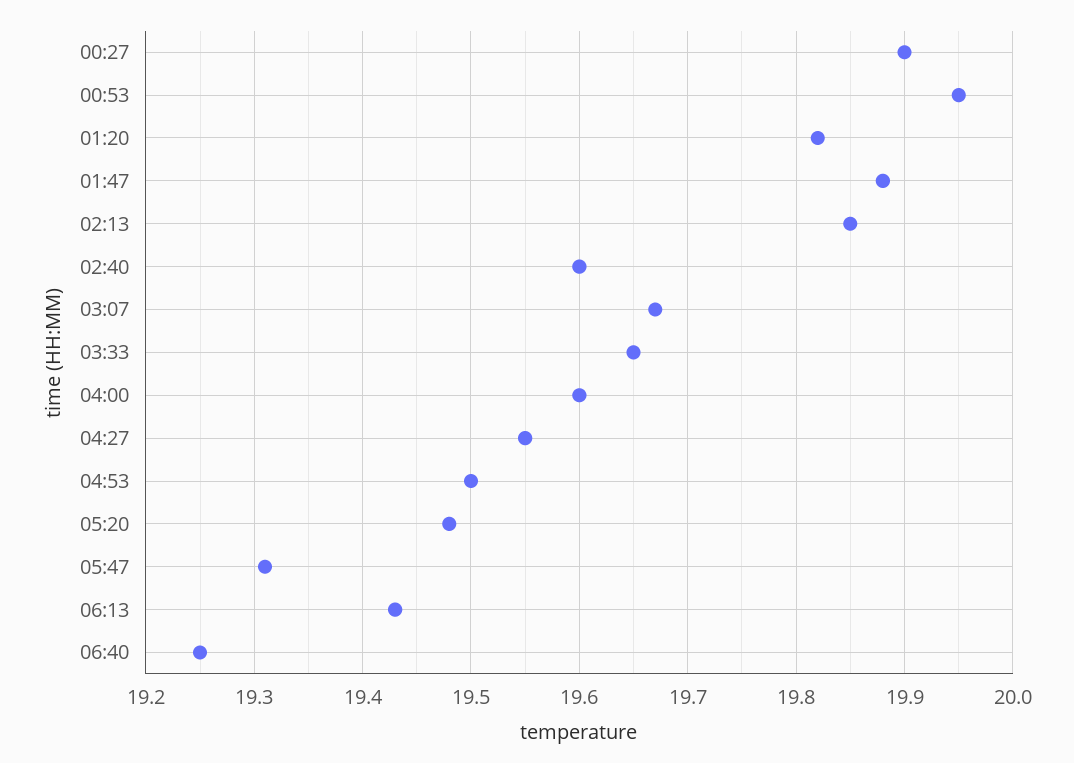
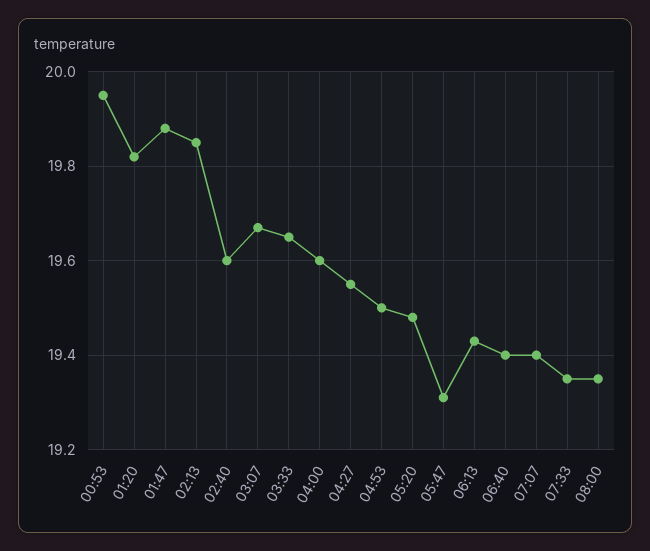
00:27: 19.9 -> none
06:40: 19.25 -> 19.4
07:07: none -> 19.4
07:33: none -> 19.35
08:00: none -> 19.35

